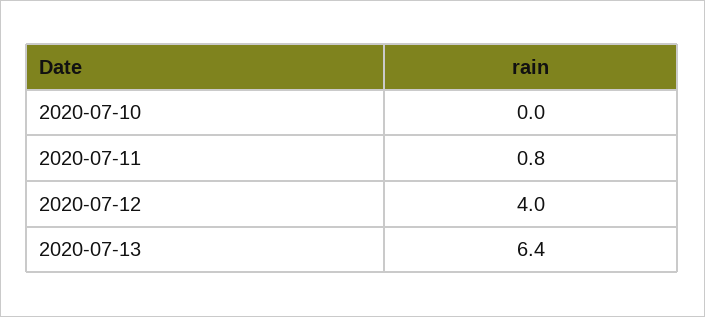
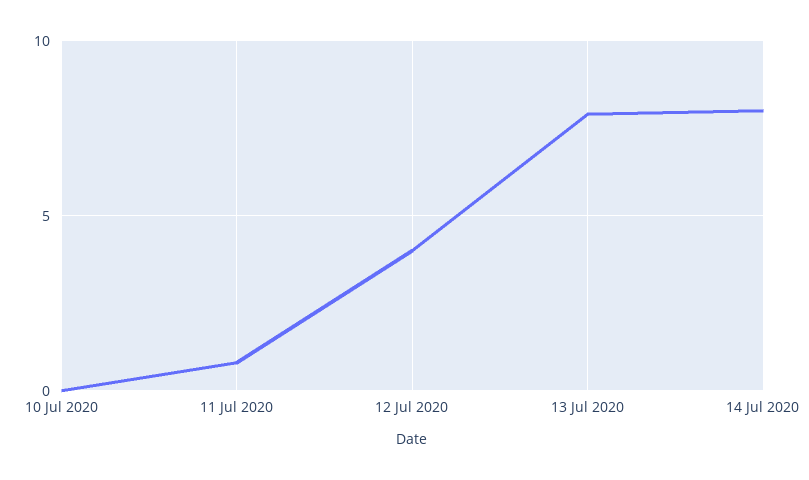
2020-07-13: 6.4 -> 8
14 Jul 2020: none -> 8

